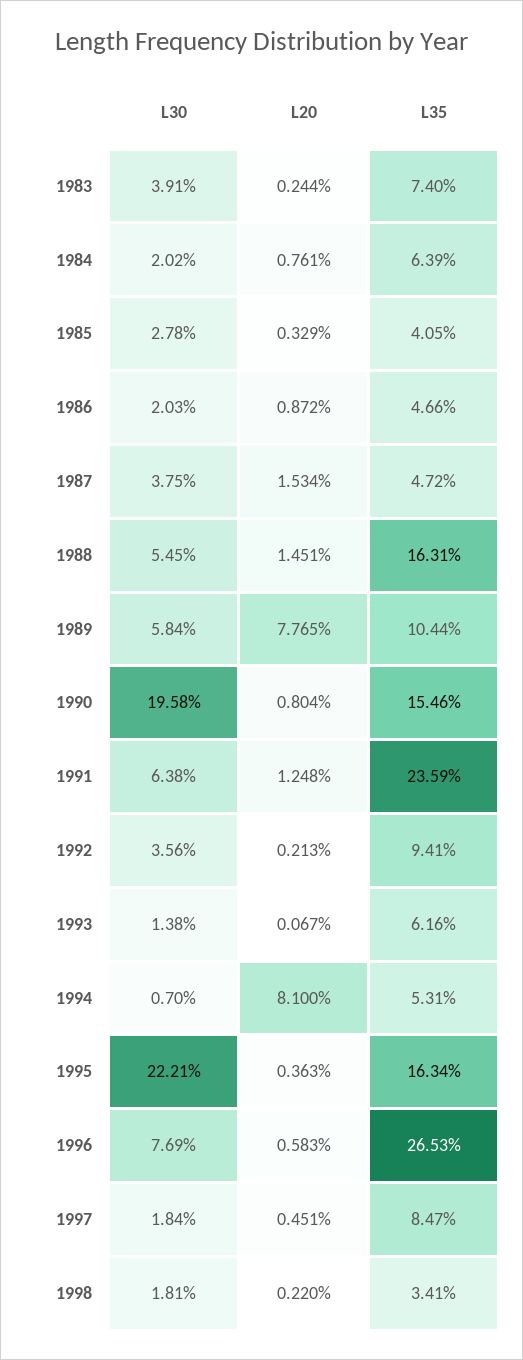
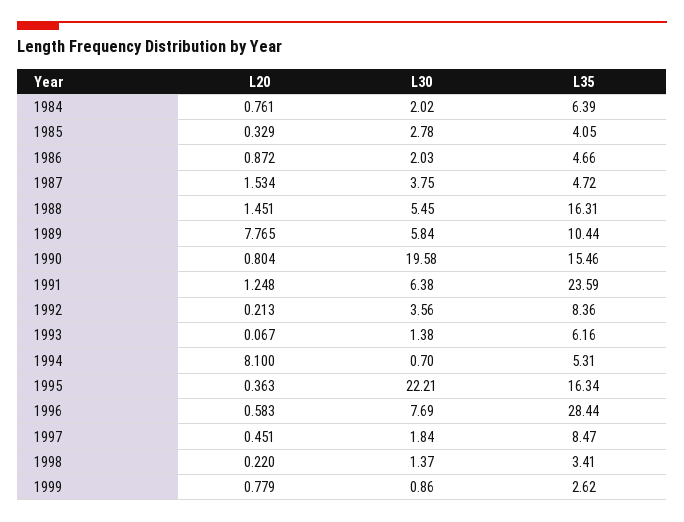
L30, 1983: 3.91 -> none
L20, 1983: 0.244 -> none
L35, 1983: 7.4 -> none
L35, 1992: 9.41 -> 8.36
L35, 1996: 26.53 -> 28.44
L30, 1998: 1.81 -> 1.37
L20, 1999: none -> 0.779
L30, 1999: none -> 0.86
L35, 1999: none -> 2.62

